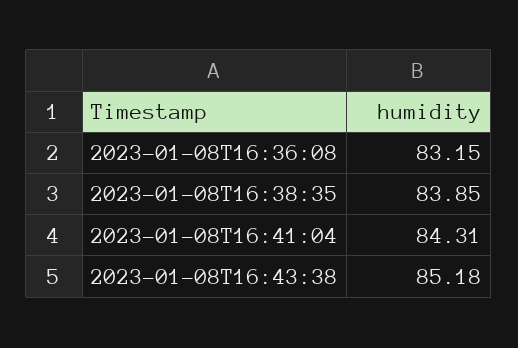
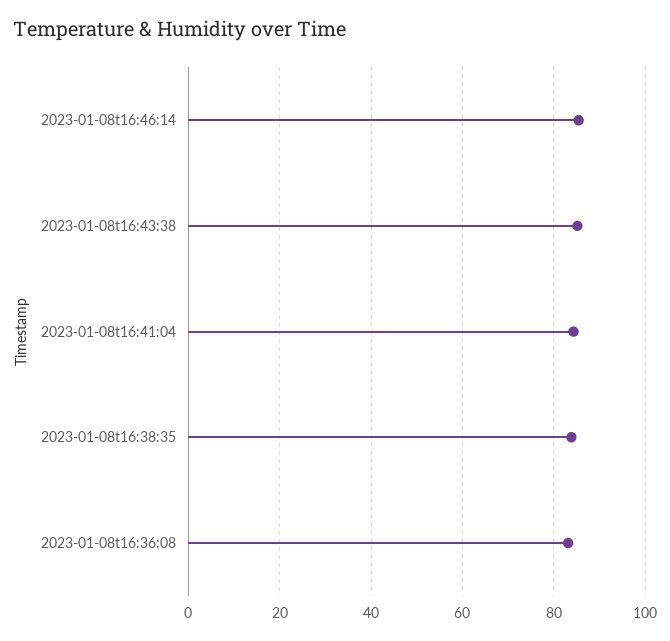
2023-01-08t16:46:14: none -> 86

